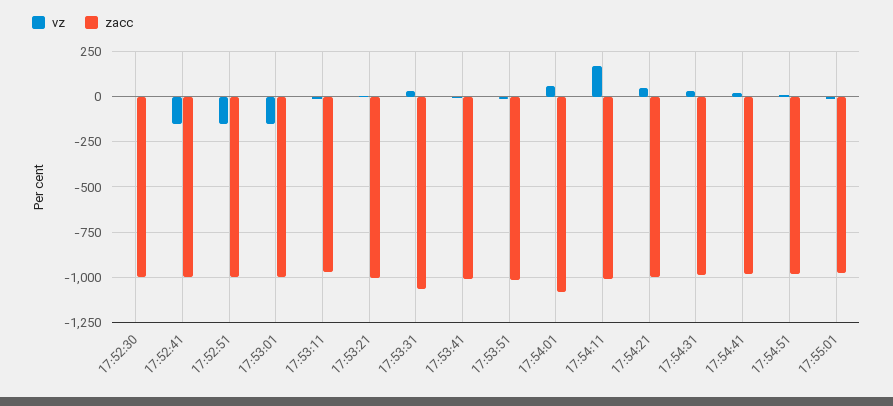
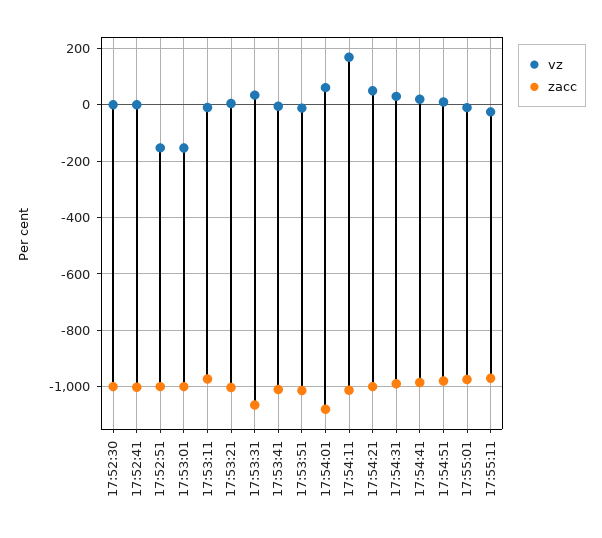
vz, 17:52:41: -150 -> 0
vz, 17:55:11: none -> -25
zacc, 17:55:11: none -> -975

